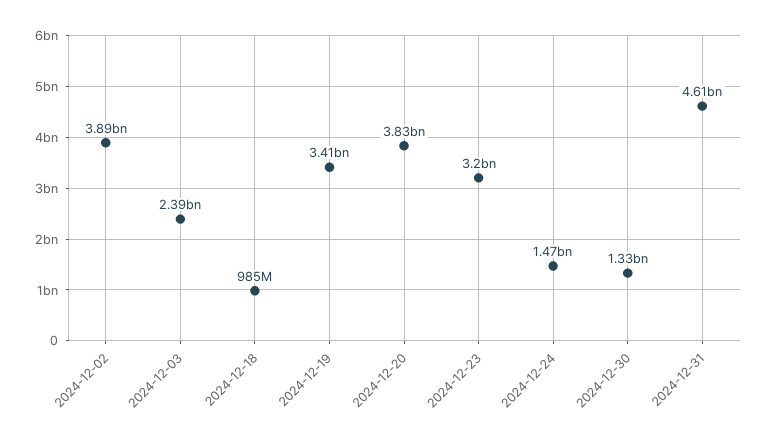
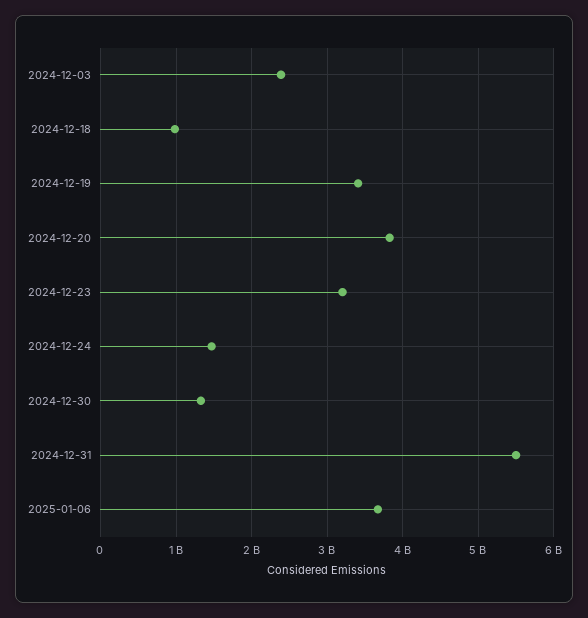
2024-12-02: 3890000000 -> none
2024-12-31: 4610000000 -> 5500000000
2025-01-06: none -> 3700000000

